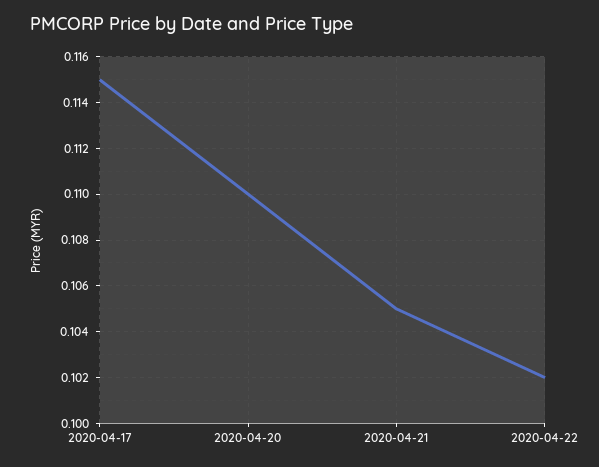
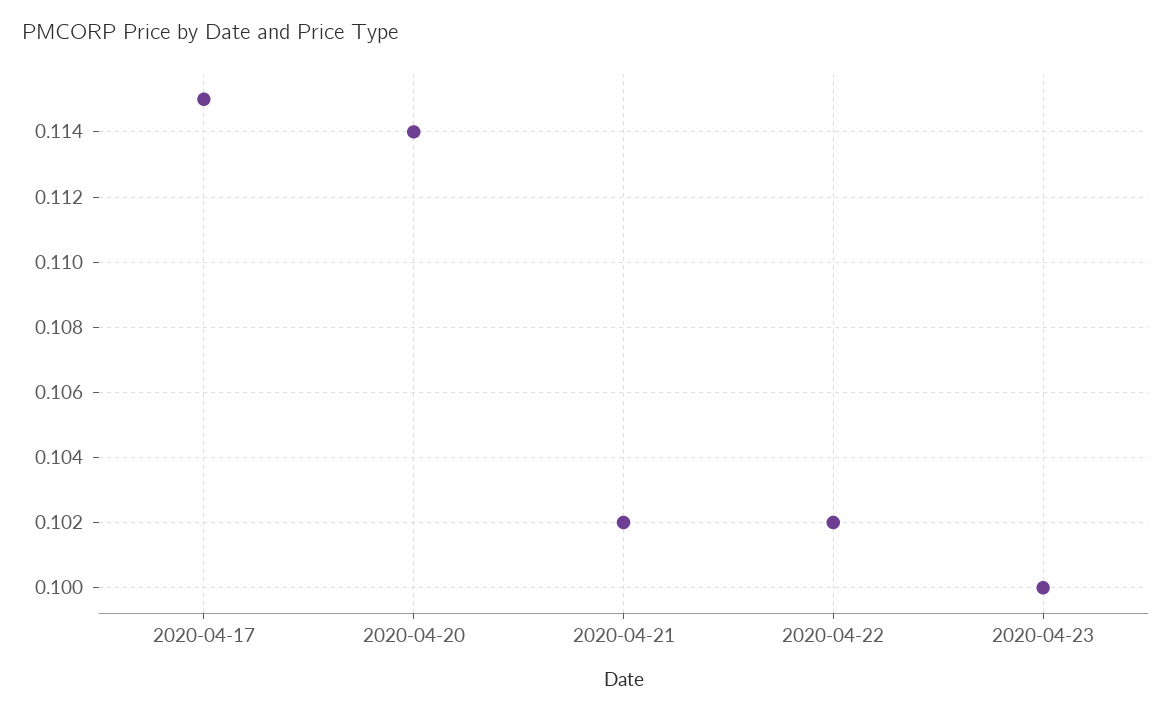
2020-04-20: 0.11 -> 0.114
2020-04-21: 0.105 -> 0.102
2020-04-23: none -> 0.1

